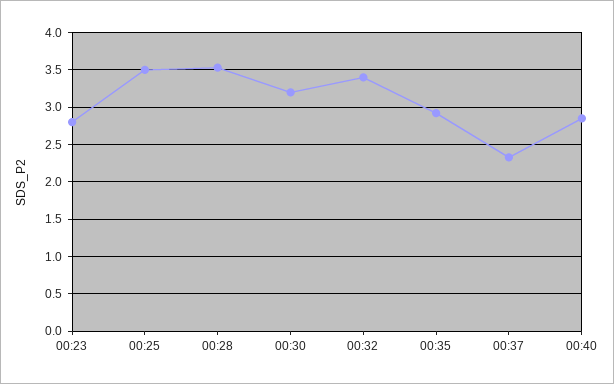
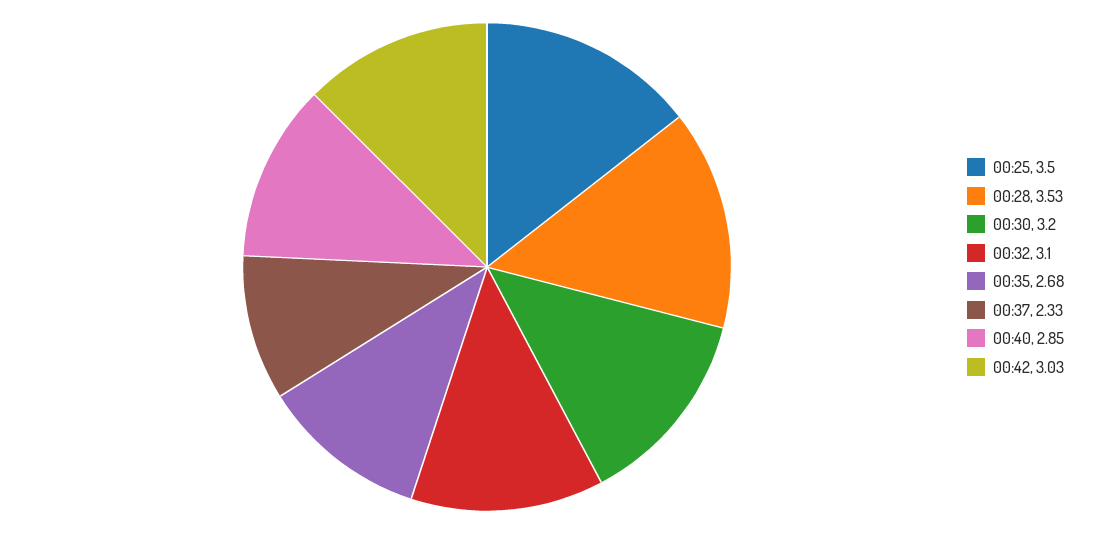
00:23: 2.8 -> none
00:32: 3.4 -> 3.1
00:35: 2.9 -> 2.68
00:42: none -> 3.03

